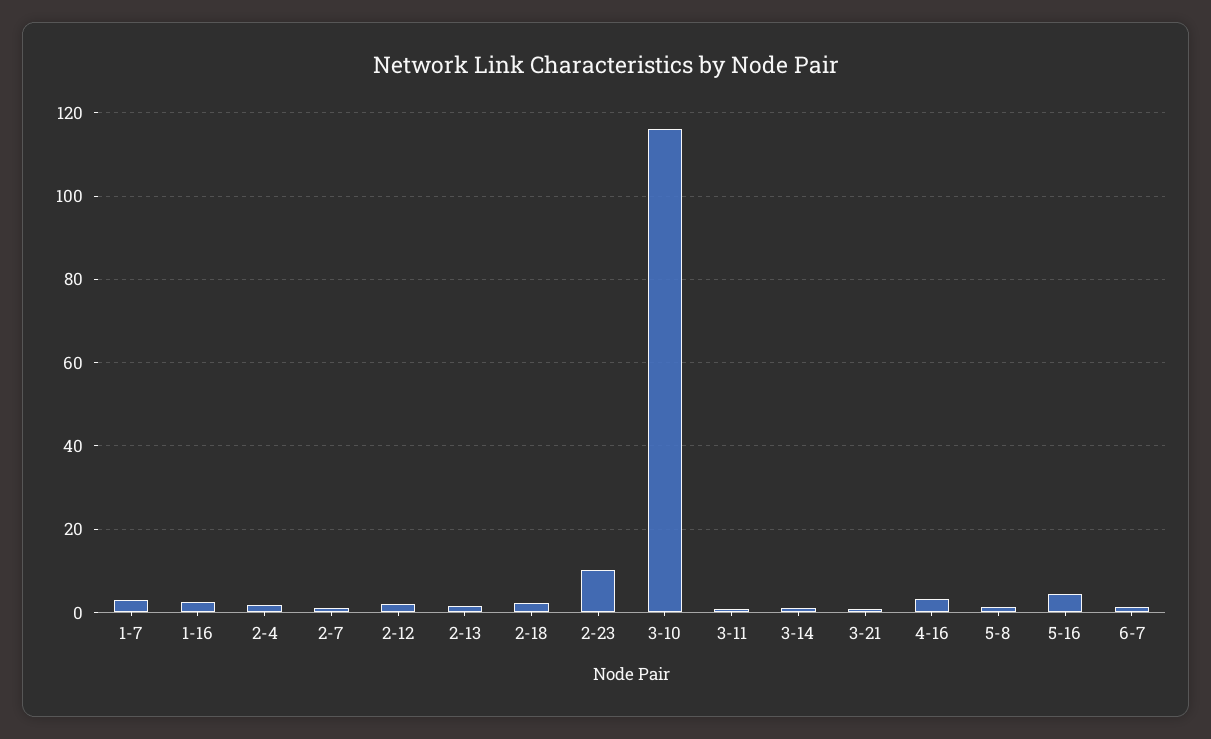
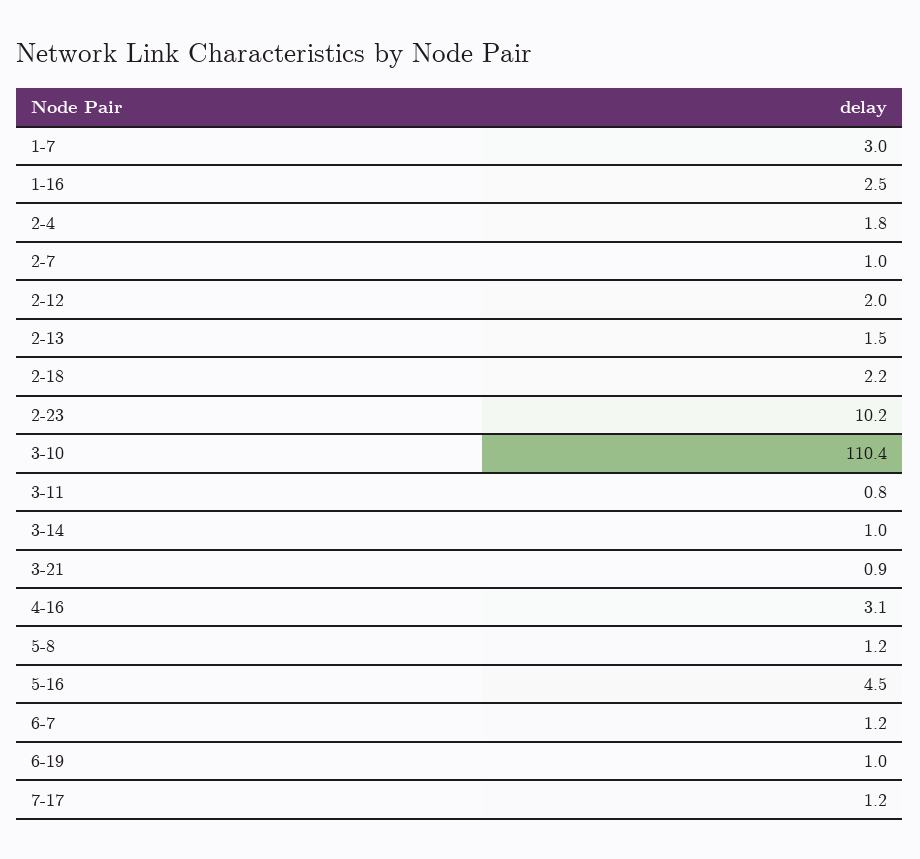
3-10: 116 -> 110.4
6-19: none -> 1
7-17: none -> 1.2

